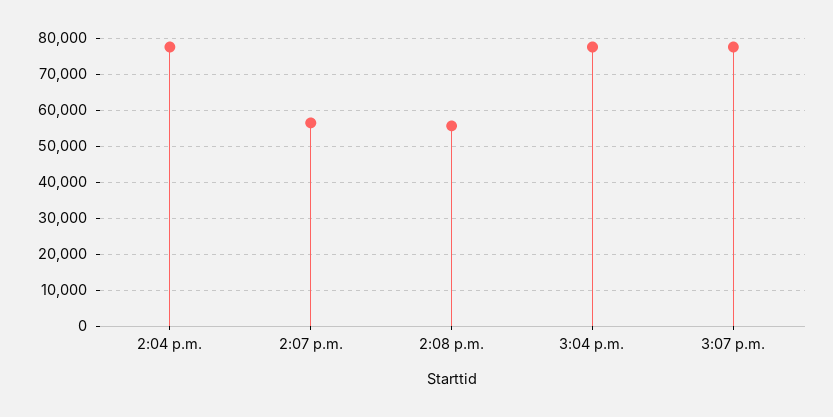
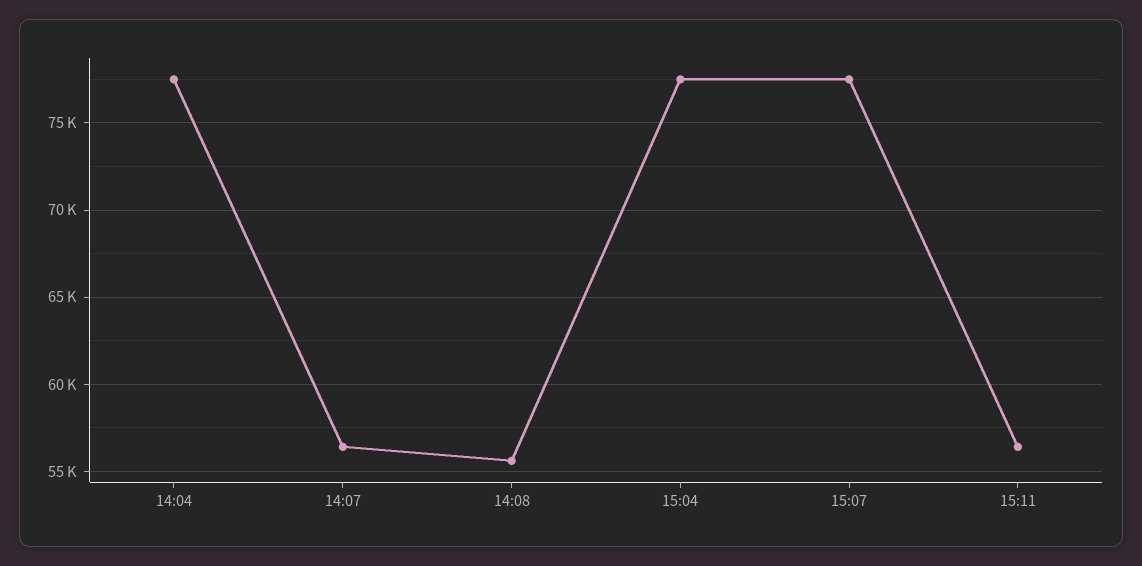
15:11: none -> 56500

